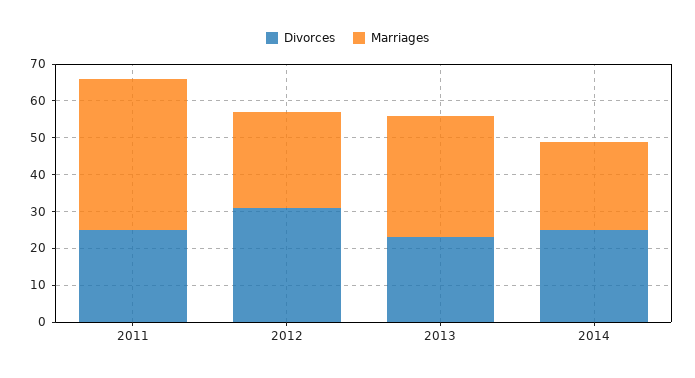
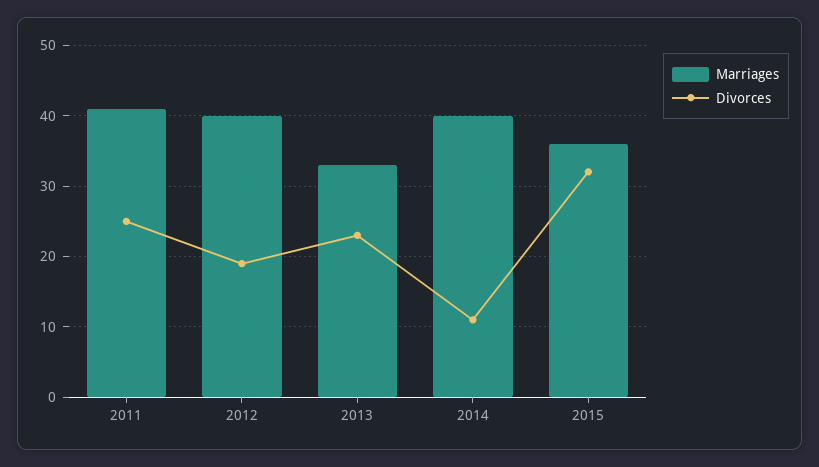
Divorces, 2012: 30 -> 19
Marriages, 2012: 25 -> 40
Divorces, 2014: 25 -> 11
Marriages, 2014: 25 -> 40
Marriages, 2015: none -> 36
Divorces, 2015: none -> 32

